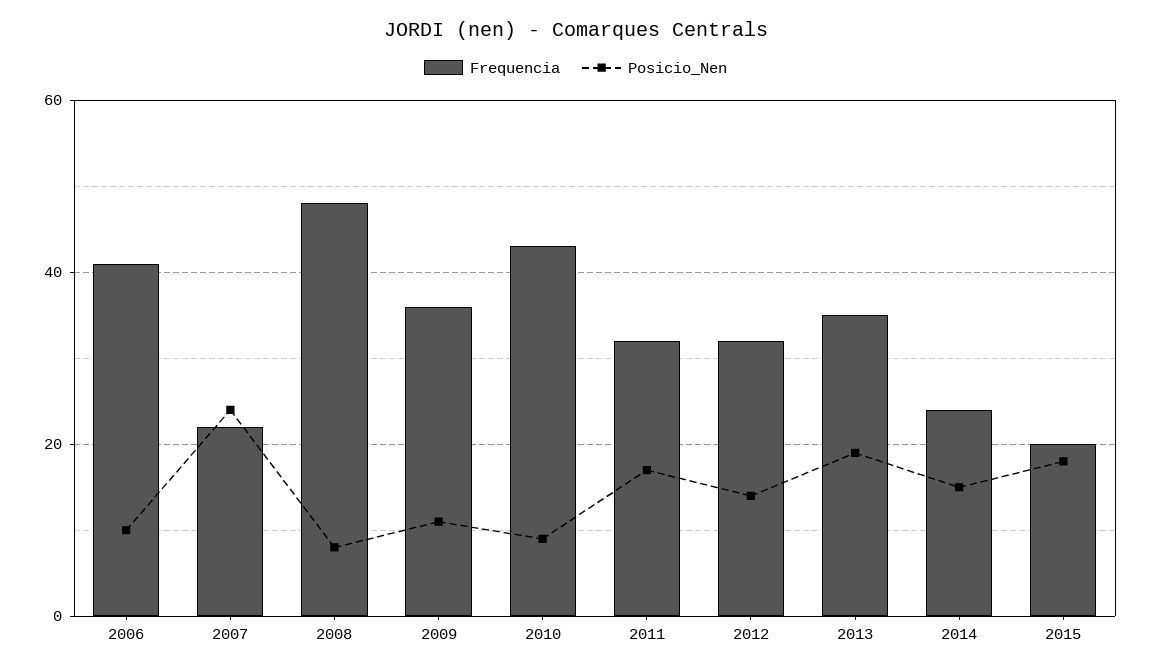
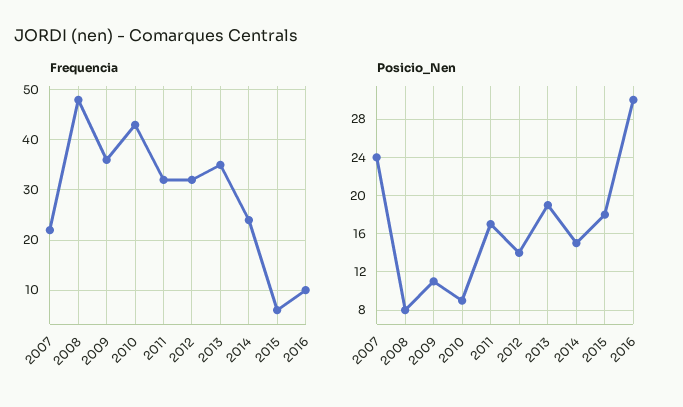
Frequencia, 2006: 40 -> none
Posicio_Nen, 2006: 10 -> none
Frequencia, 2015: 20 -> 5
Frequencia, 2016: none -> 10
Posicio_Nen, 2016: none -> 30

